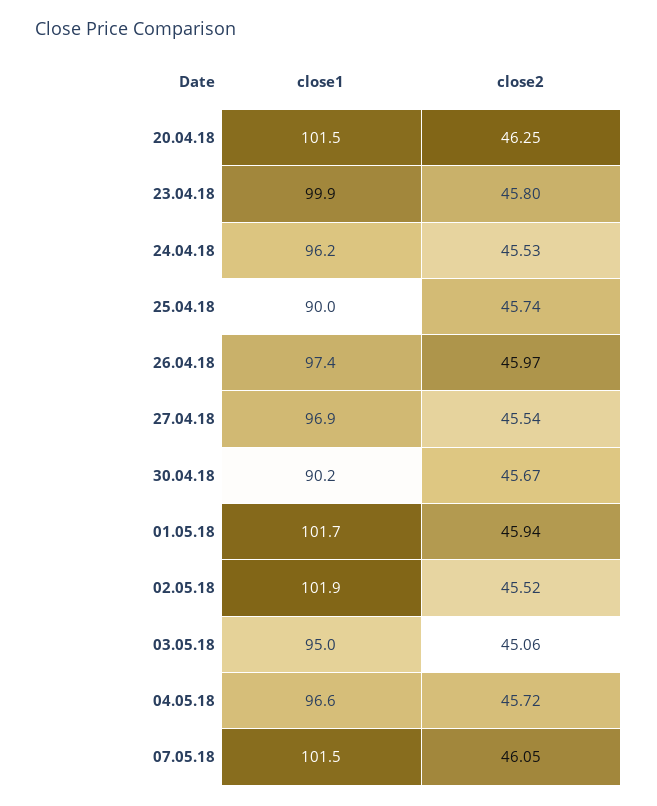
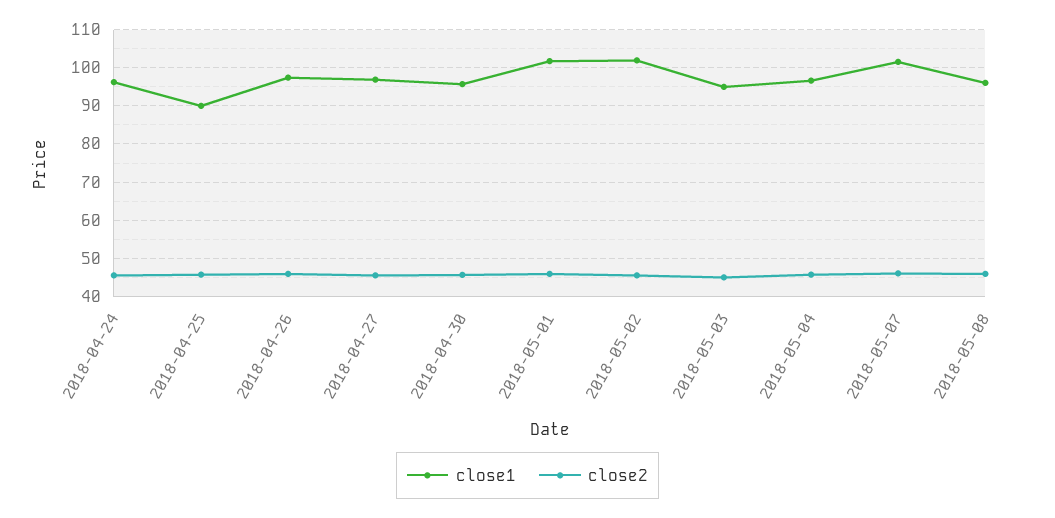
close1, 20.04.18: 101.5 -> none
close2, 20.04.18: 46.25 -> none
close1, 23.04.18: 99.9 -> none
close2, 23.04.18: 45.8 -> none
close1, 30.04.18: 90.2 -> 96
close1, 2018-05-08: none -> 96
close2, 2018-05-08: none -> 46

